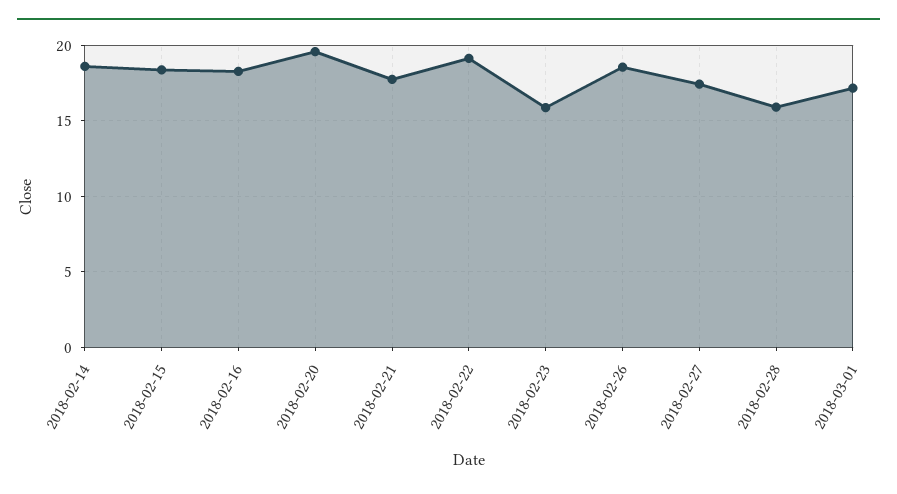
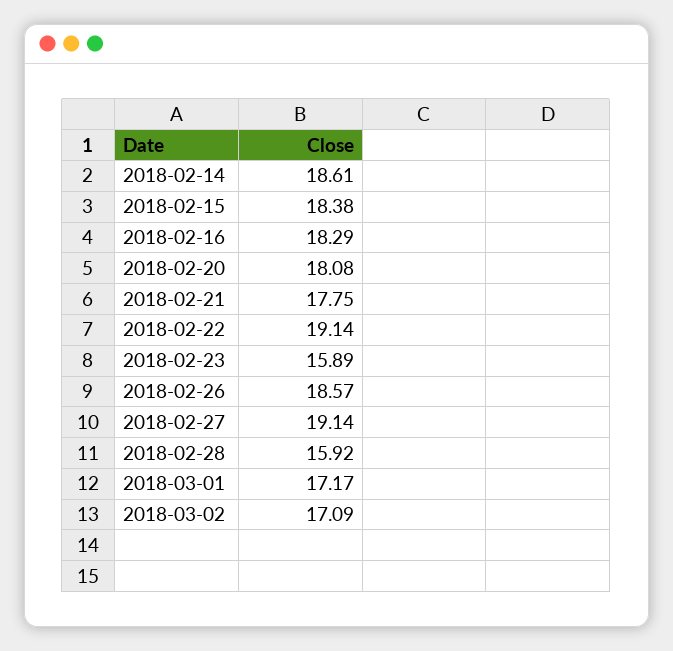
2018-02-20: 19.5 -> 18.08
2018-02-27: 17.5 -> 19.14
2018-03-02: none -> 17.09

